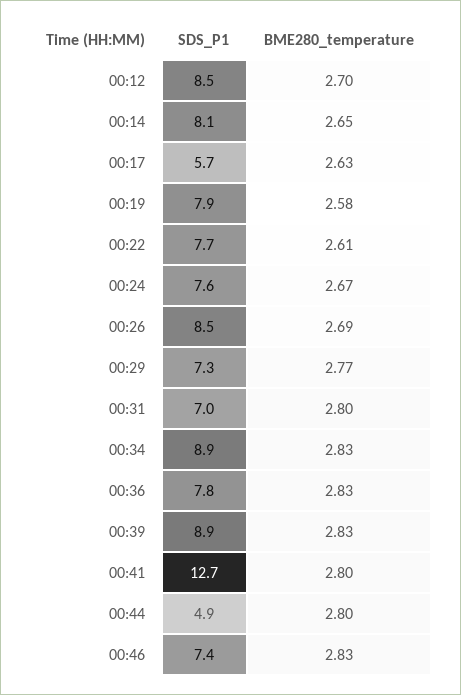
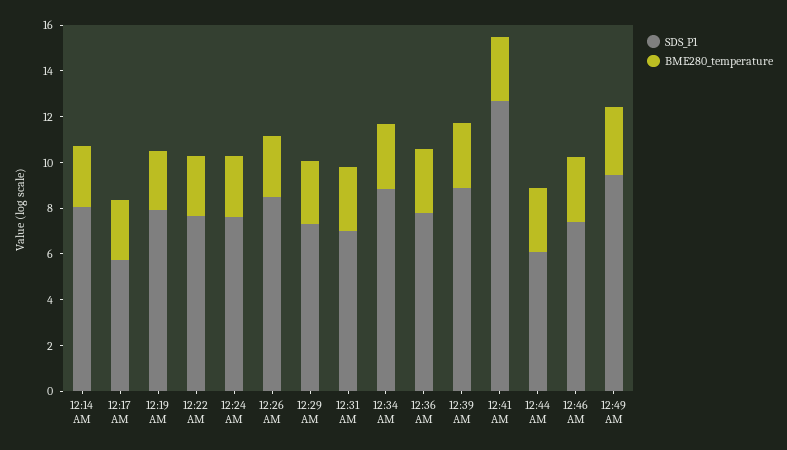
SDS_P1, 00:12: 8.5 -> none
BME280_temperature, 00:12: 2.7 -> none
SDS_P1, 00:44: 4.9 -> 6
SDS_P1, 12:49 AM: none -> 9.5
BME280_temperature, 12:49 AM: none -> 3

